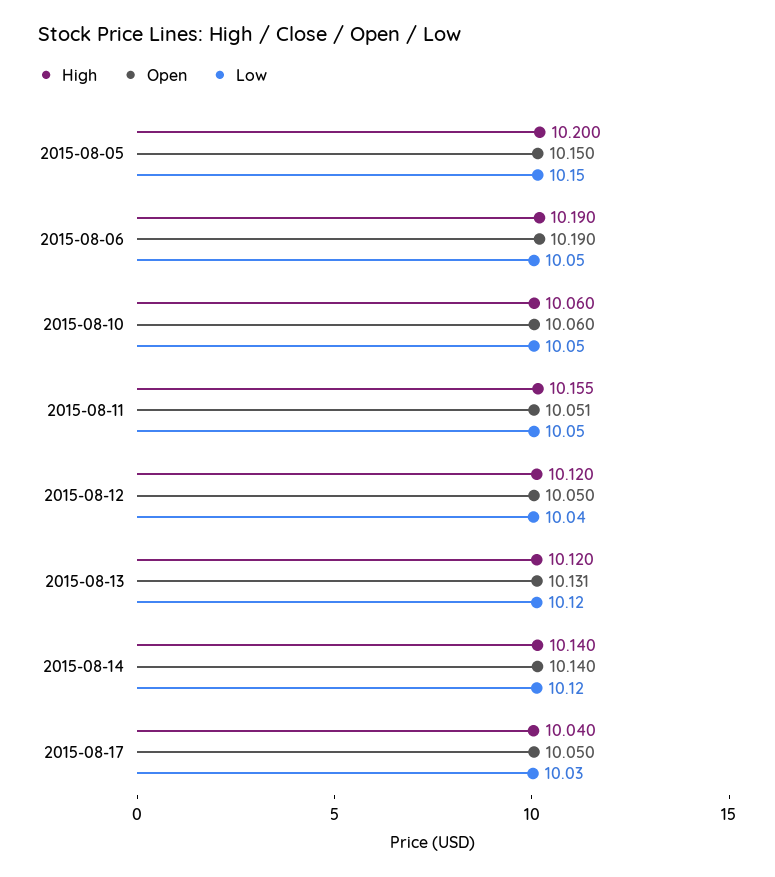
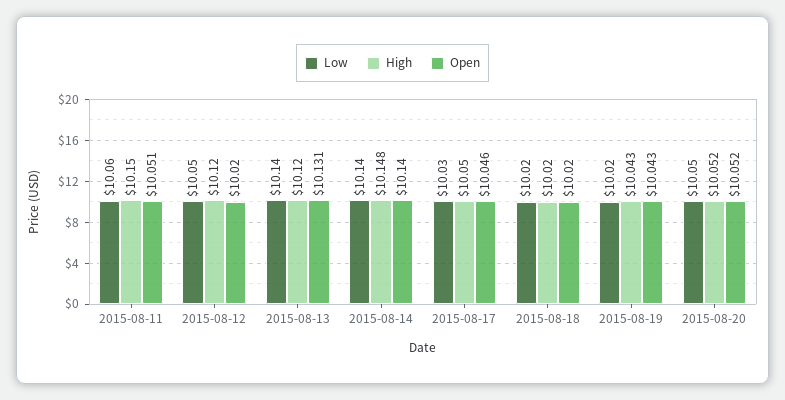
High, 2015-08-05: 10.2 -> none
Open, 2015-08-05: 10.15 -> none
Low, 2015-08-05: 10.15 -> none
High, 2015-08-06: 10.19 -> none
Open, 2015-08-06: 10.19 -> none
Low, 2015-08-06: 10.05 -> none
High, 2015-08-10: 10.06 -> none
Open, 2015-08-10: 10.06 -> none
Low, 2015-08-10: 10.05 -> none
High, 2015-08-11: 10.155 -> 10.15
Low, 2015-08-11: 10.05 -> 10.06
Open, 2015-08-12: 10.05 -> 10.02
Low, 2015-08-12: 10.04 -> 10.05
Low, 2015-08-13: 10.12 -> 10.14
High, 2015-08-14: 10.14 -> 10.148
Low, 2015-08-14: 10.12 -> 10.14
High, 2015-08-17: 10.04 -> 10.05
Open, 2015-08-17: 10.05 -> 10.046
Low, 2015-08-18: none -> 10.02
High, 2015-08-18: none -> 10.02
Open, 2015-08-18: none -> 10.02
Low, 2015-08-19: none -> 10.02
High, 2015-08-19: none -> 10.043
Open, 2015-08-19: none -> 10.043
Low, 2015-08-20: none -> 10.05
High, 2015-08-20: none -> 10.052
Open, 2015-08-20: none -> 10.052

